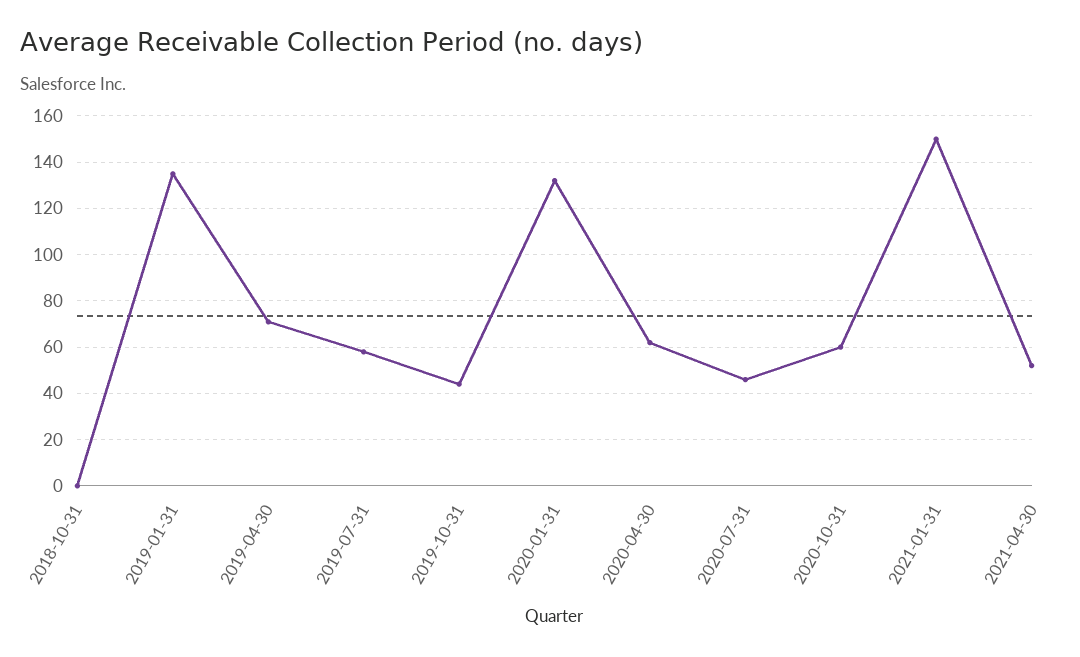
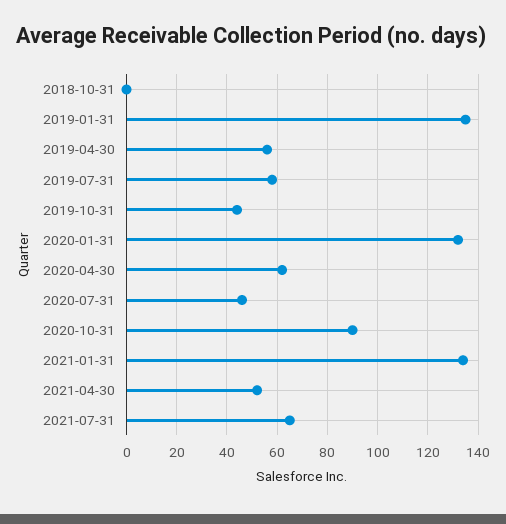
2019-04-30: 70 -> 55
2020-10-31: 60 -> 90
2021-01-31: 150 -> 135
2021-07-31: none -> 65

